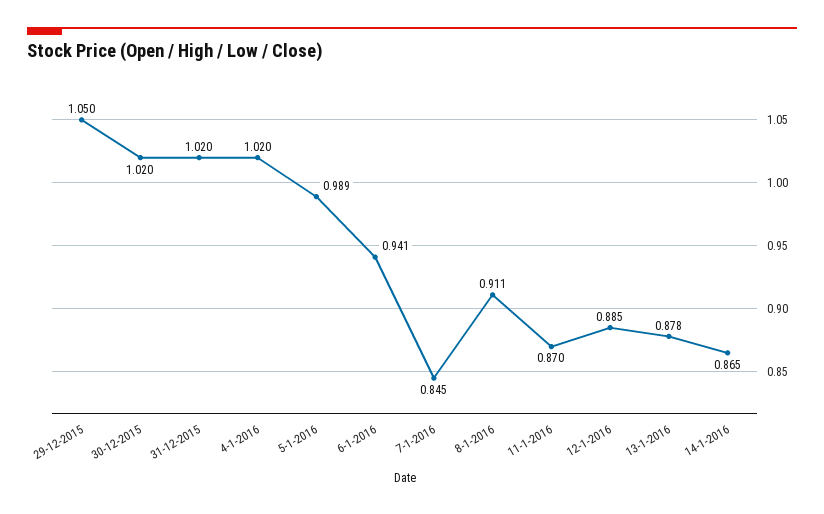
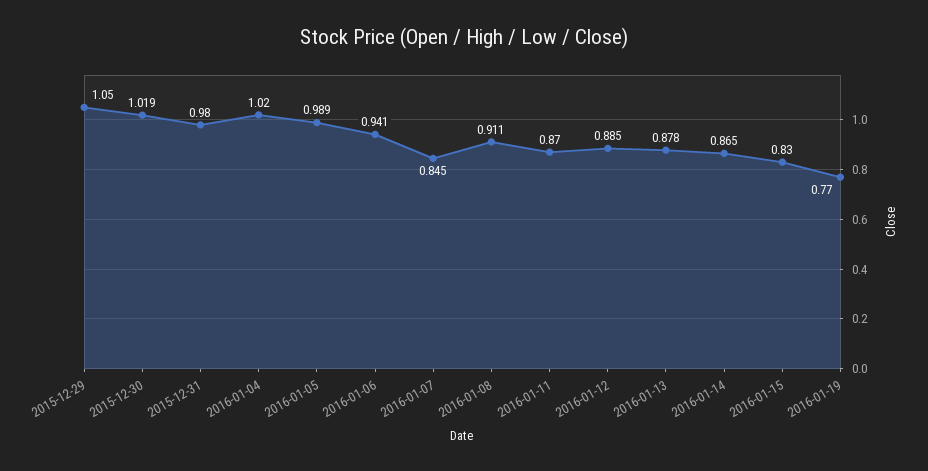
30-12-2015: 1.02 -> 1.019
31-12-2015: 1.02 -> 0.98
2016-01-15: none -> 0.83
2016-01-19: none -> 0.77

